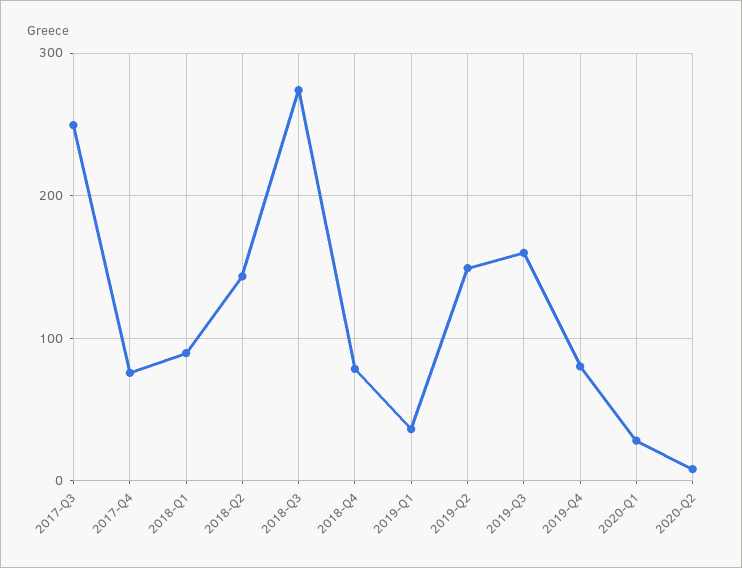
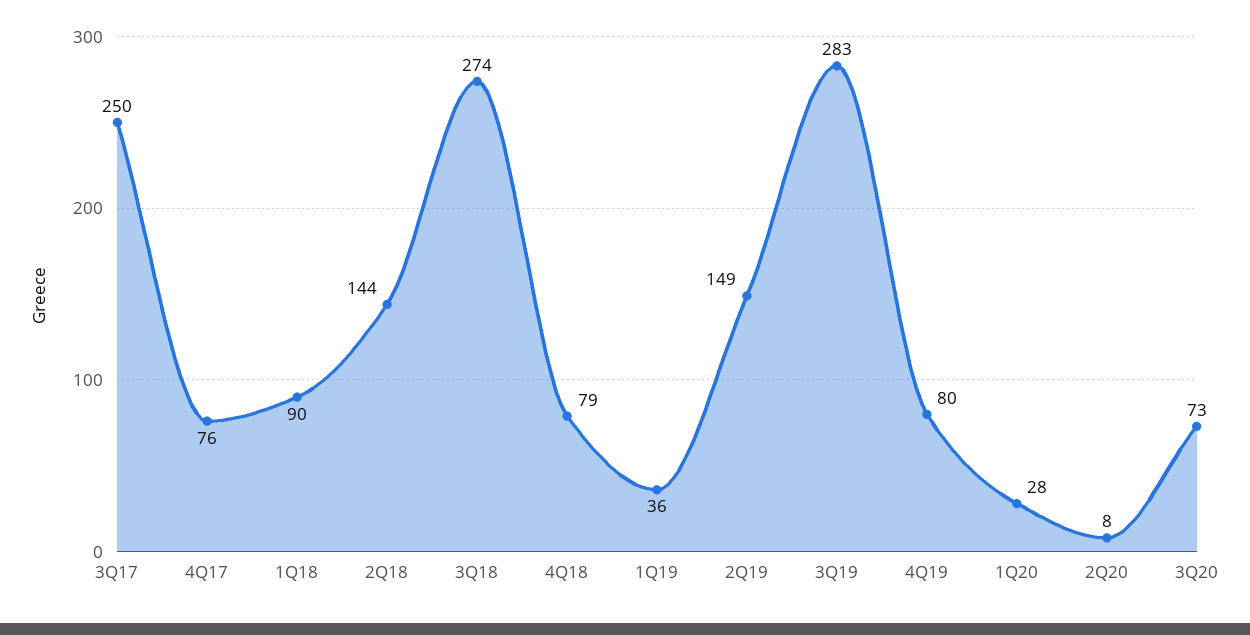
2019-Q3: 160 -> 283
3Q20: none -> 73

